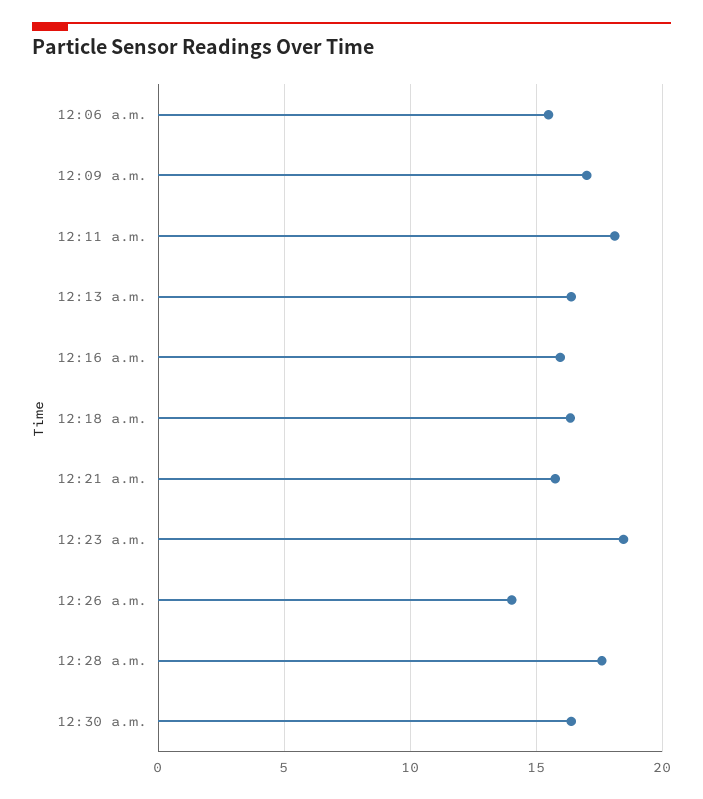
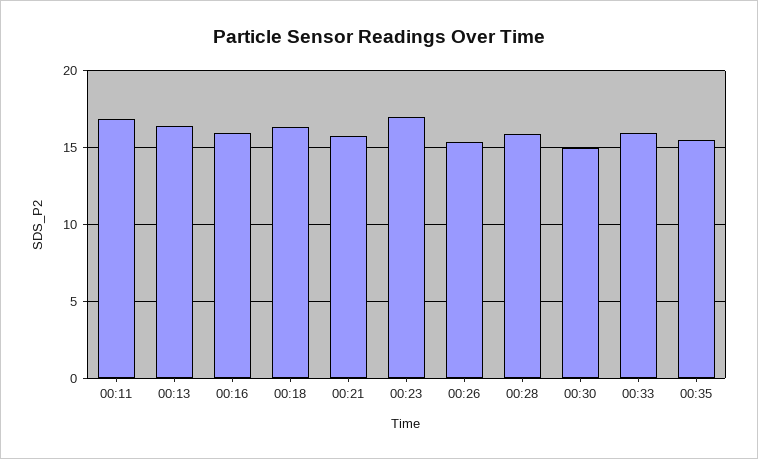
12:06 a.m.: 15.5 -> none
12:09 a.m.: 17 -> none
12:11 a.m.: 18 -> 17
12:23 a.m.: 18.5 -> 17
12:26 a.m.: 14 -> 15.5
12:28 a.m.: 17.5 -> 16
12:30 a.m.: 16.5 -> 15
00:33: none -> 16
00:35: none -> 15.5

